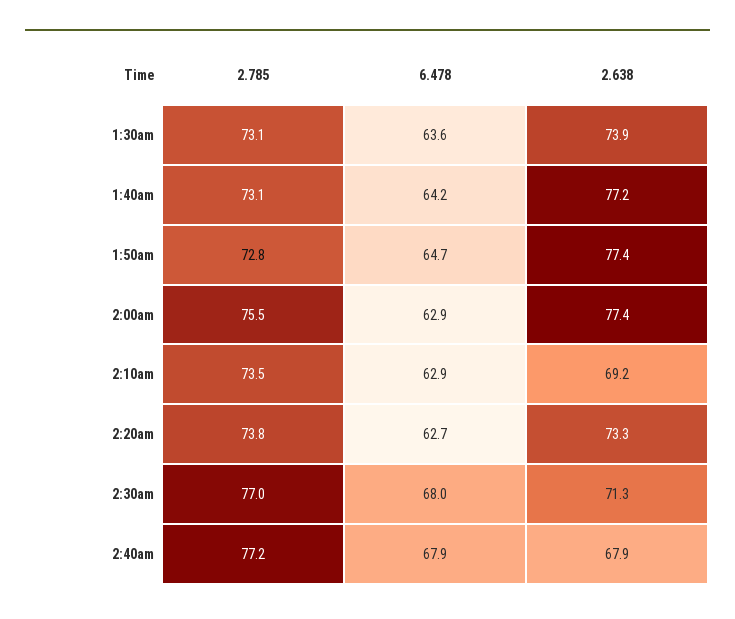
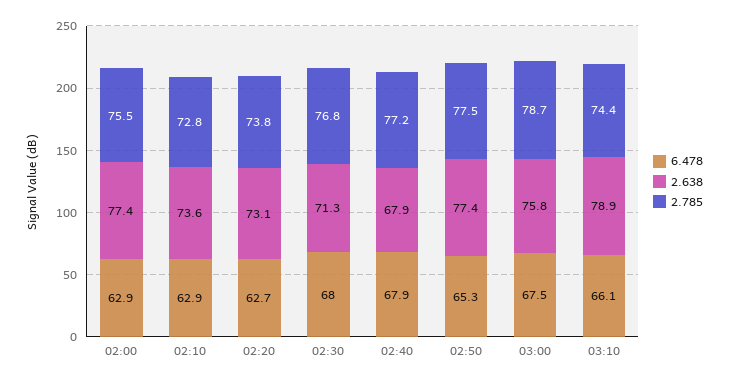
2.785, 1:30am: 73.1 -> none
6.478, 1:30am: 63.6 -> none
2.638, 1:30am: 73.9 -> none
2.785, 1:40am: 73.1 -> none
6.478, 1:40am: 64.2 -> none
2.638, 1:40am: 77.2 -> none
2.785, 1:50am: 72.8 -> none
6.478, 1:50am: 64.7 -> none
2.638, 1:50am: 77.4 -> none
2.785, 2:10am: 73.5 -> 72.8
2.638, 2:10am: 69.2 -> 73.6
2.638, 2:20am: 73.3 -> 73.1
2.785, 2:30am: 77 -> 76.8
6.478, 02:50: none -> 65.3
2.638, 02:50: none -> 77.4
2.785, 02:50: none -> 77.5
6.478, 03:00: none -> 67.5
2.638, 03:00: none -> 75.8
2.785, 03:00: none -> 78.7
6.478, 03:10: none -> 66.1
2.638, 03:10: none -> 78.9
2.785, 03:10: none -> 74.4

